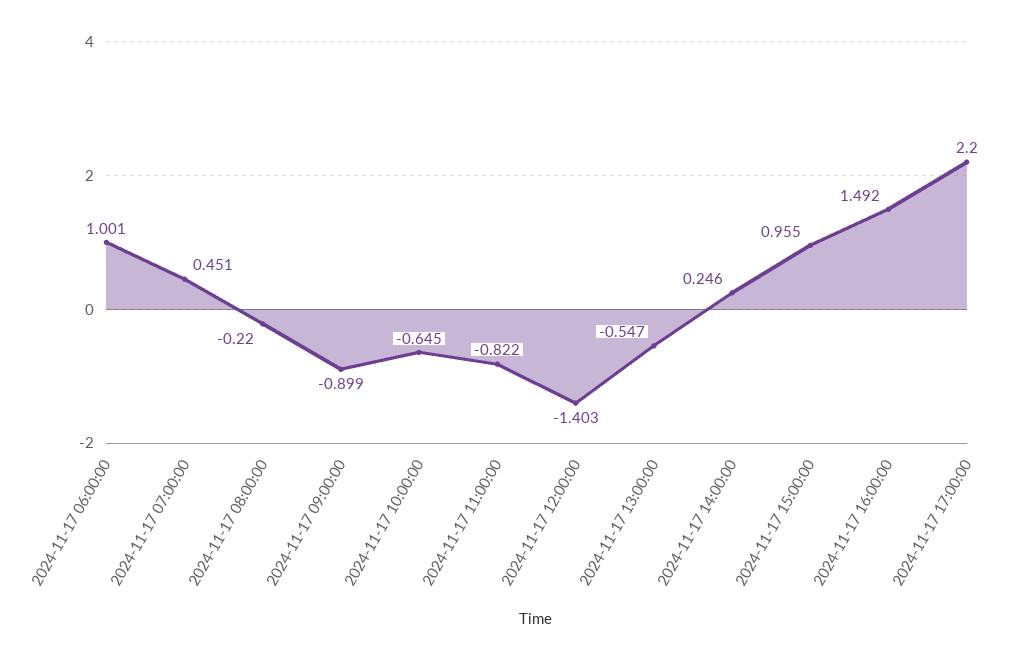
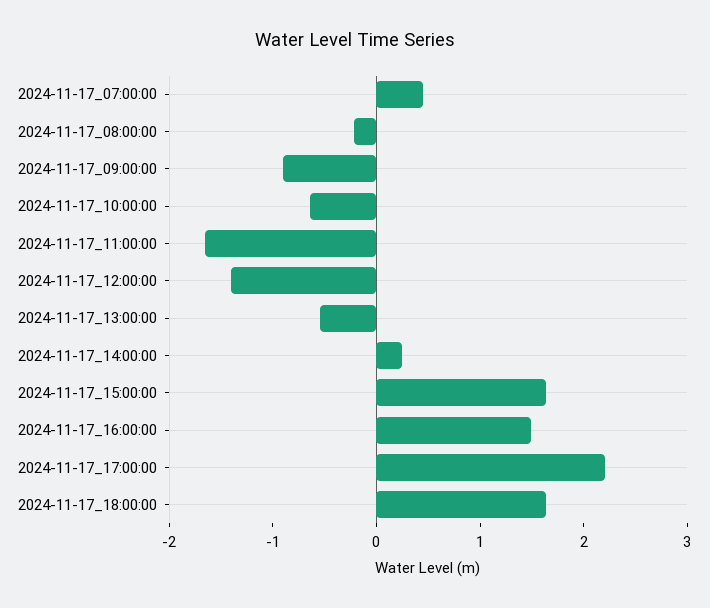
2024-11-17 06:00:00: 1.001 -> none
2024-11-17 11:00:00: -0.822 -> -1.6
2024-11-17 15:00:00: 0.955 -> 1.6
2024-11-17_18:00:00: none -> 1.6

